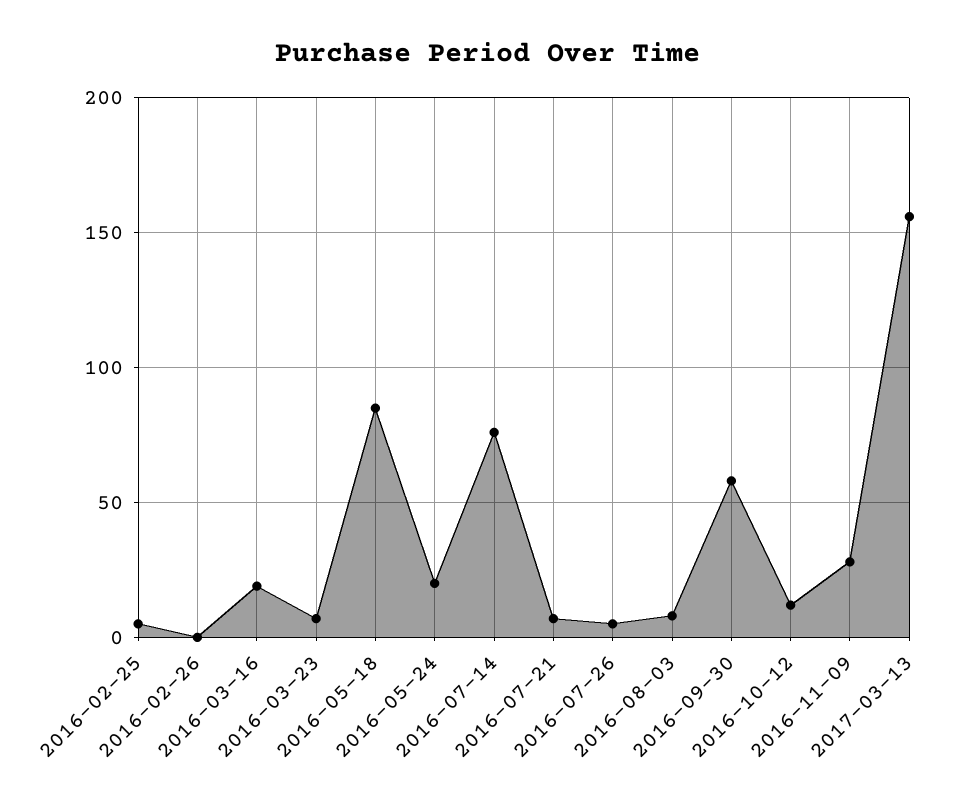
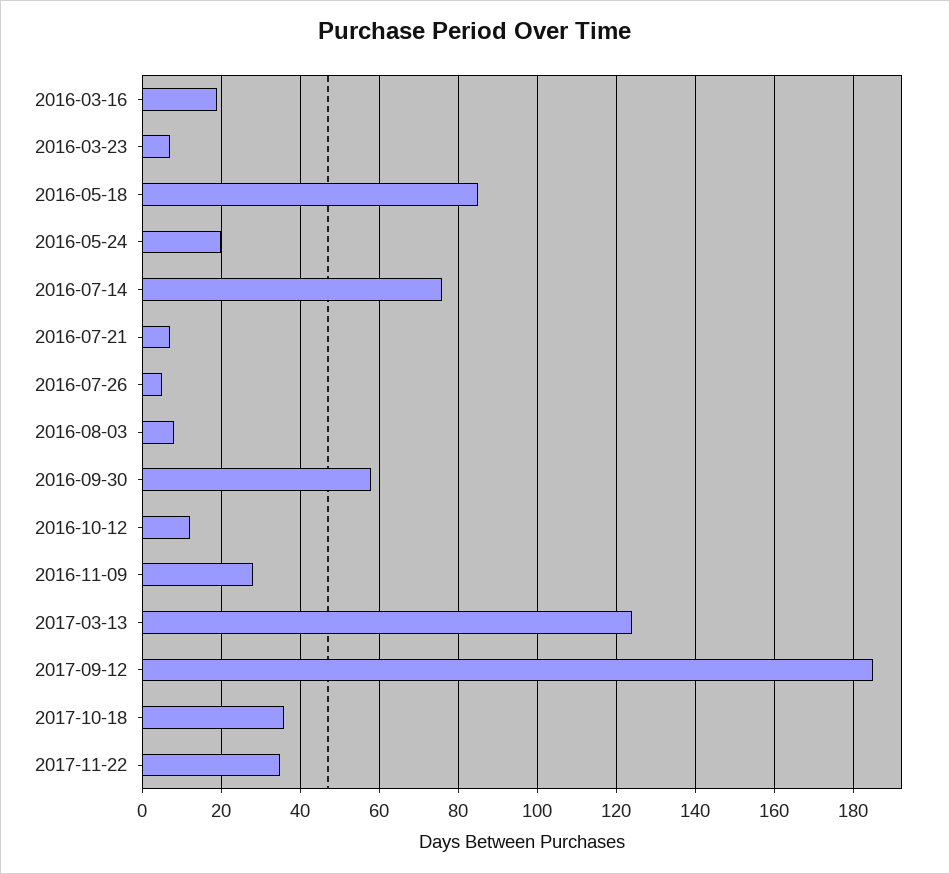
2016-02-25: 5 -> none
2016-02-26: 0 -> none
2017-03-13: 155 -> 125
2017-09-12: none -> 185
2017-10-18: none -> 35
2017-11-22: none -> 35

